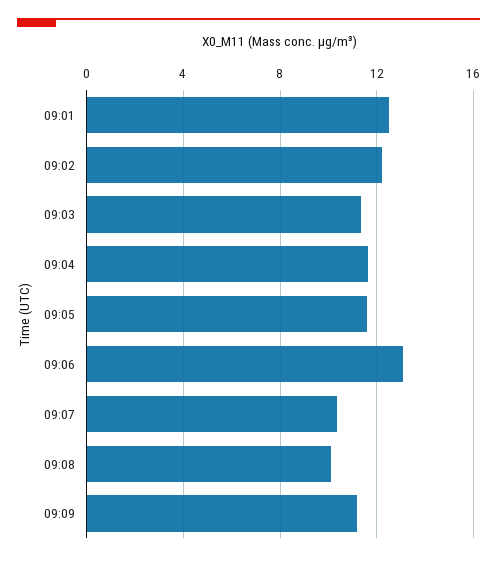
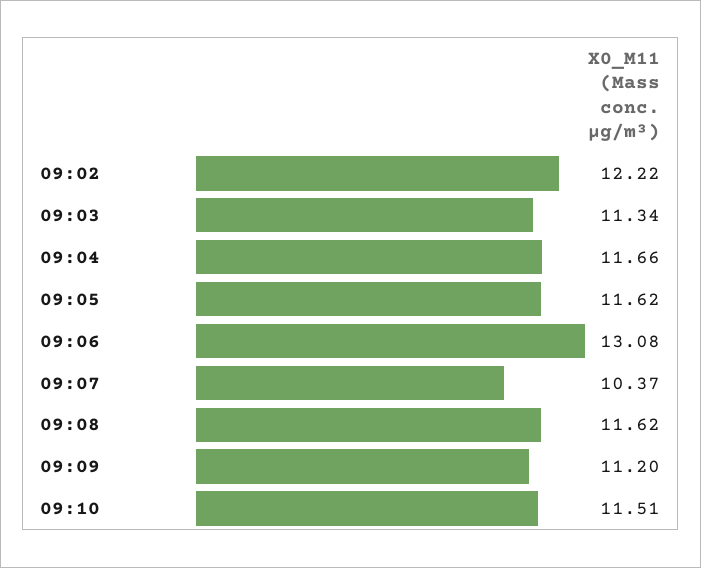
09:01: 12.5 -> none
09:08: 10 -> 11.62
09:10: none -> 11.51

